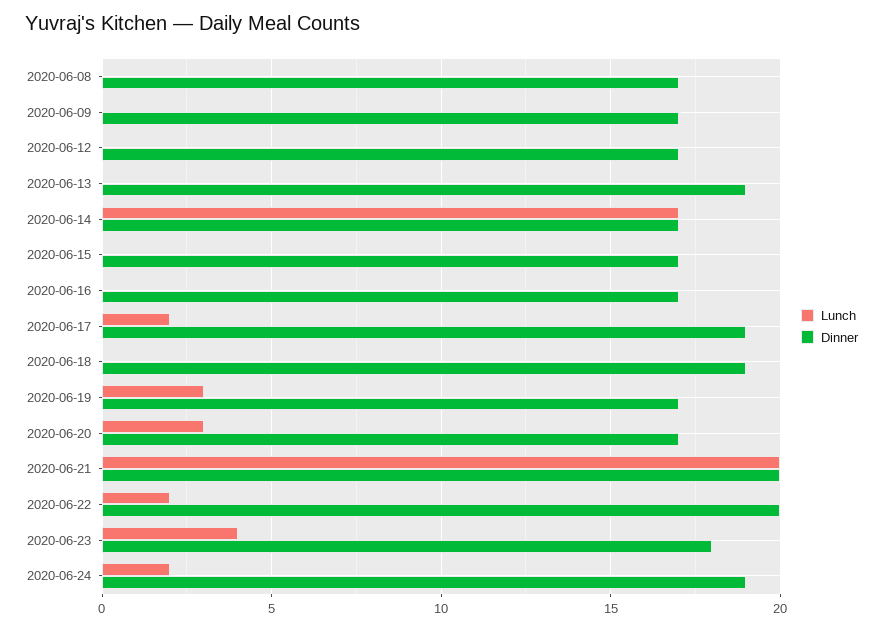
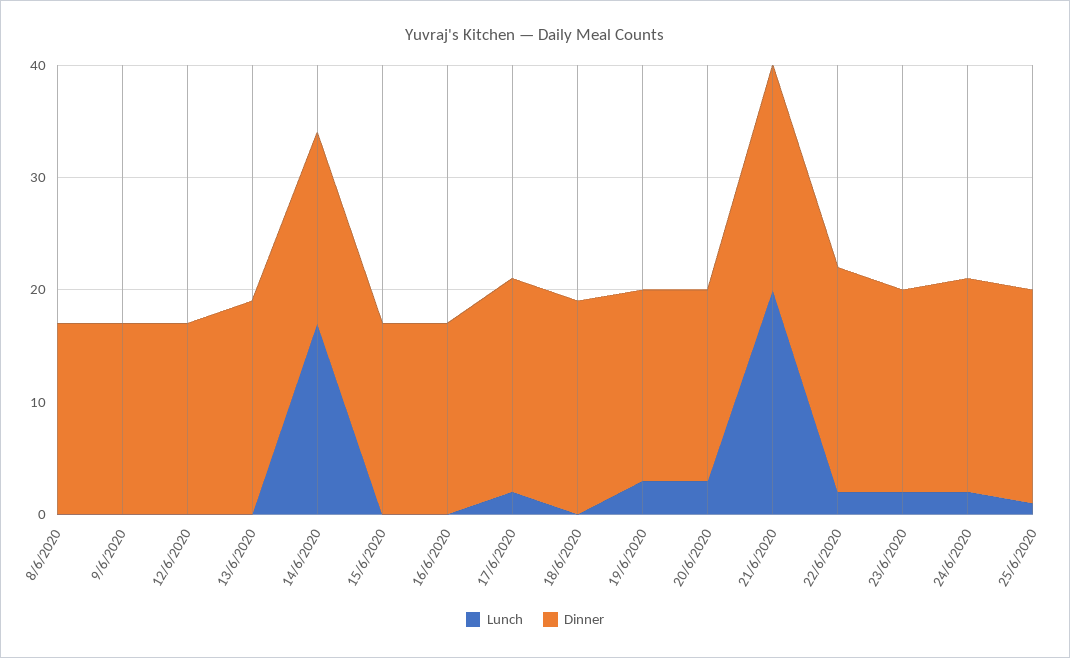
Lunch, 2020-06-23: 4 -> 2
Lunch, 25/6/2020: none -> 1
Dinner, 25/6/2020: none -> 19

